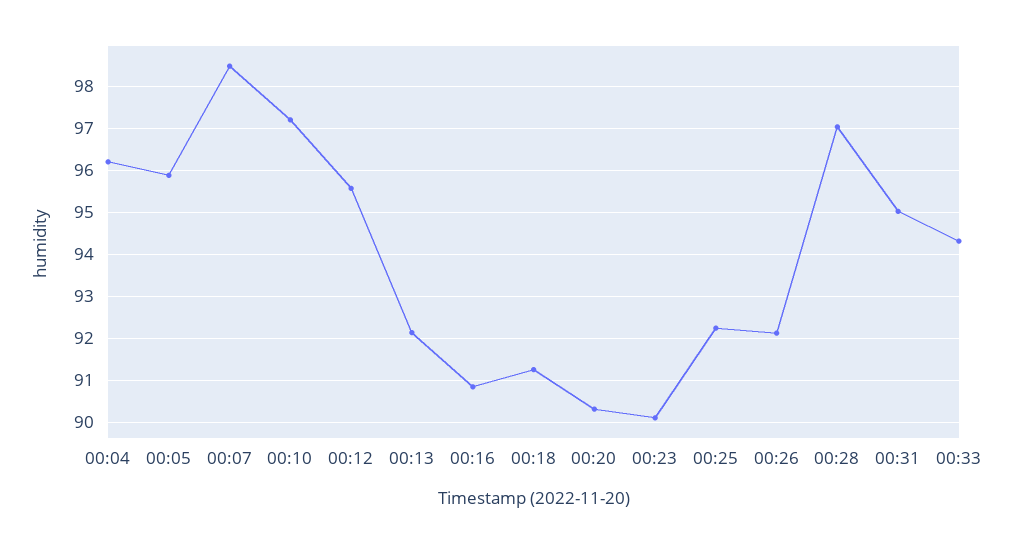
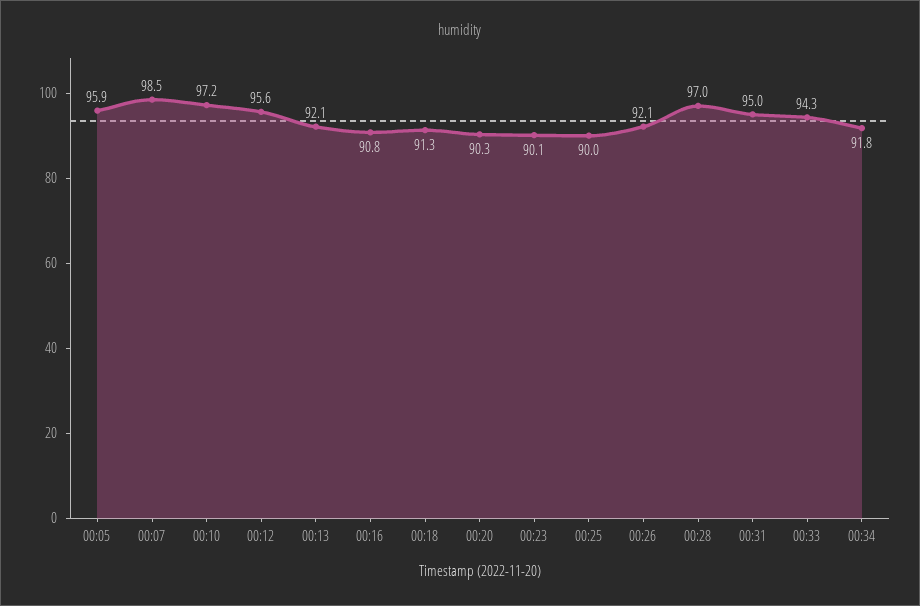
00:04: 96.2 -> none
00:25: 92.2 -> 90
00:34: none -> 91.8

